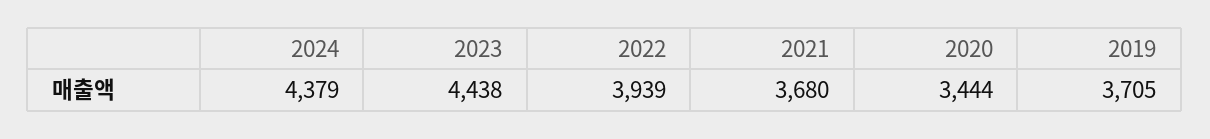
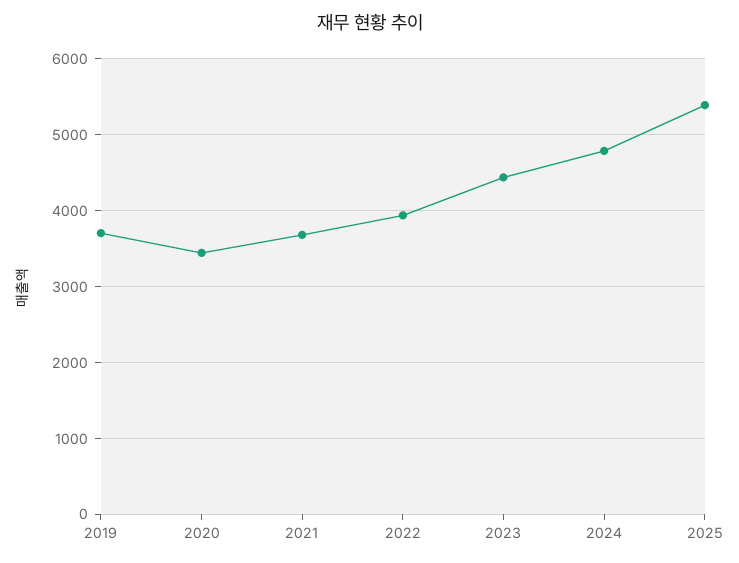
2024: 4379 -> 4800
2025: none -> 5400

